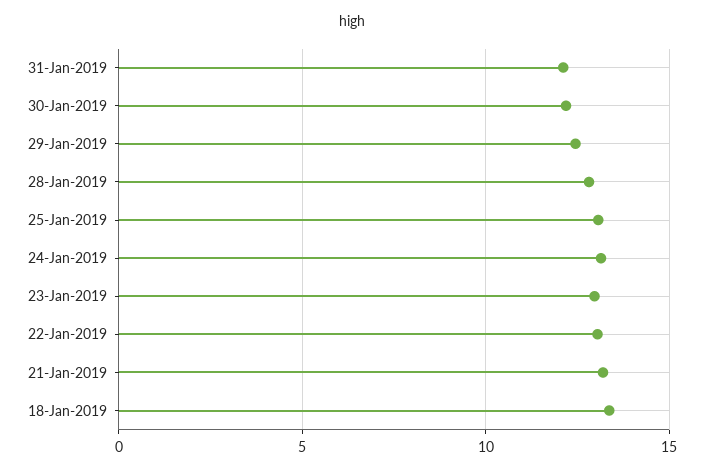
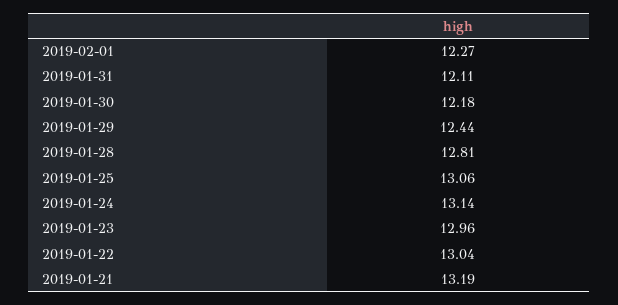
18-Jan-2019: 13.5 -> none
2019-02-01: none -> 12.27

